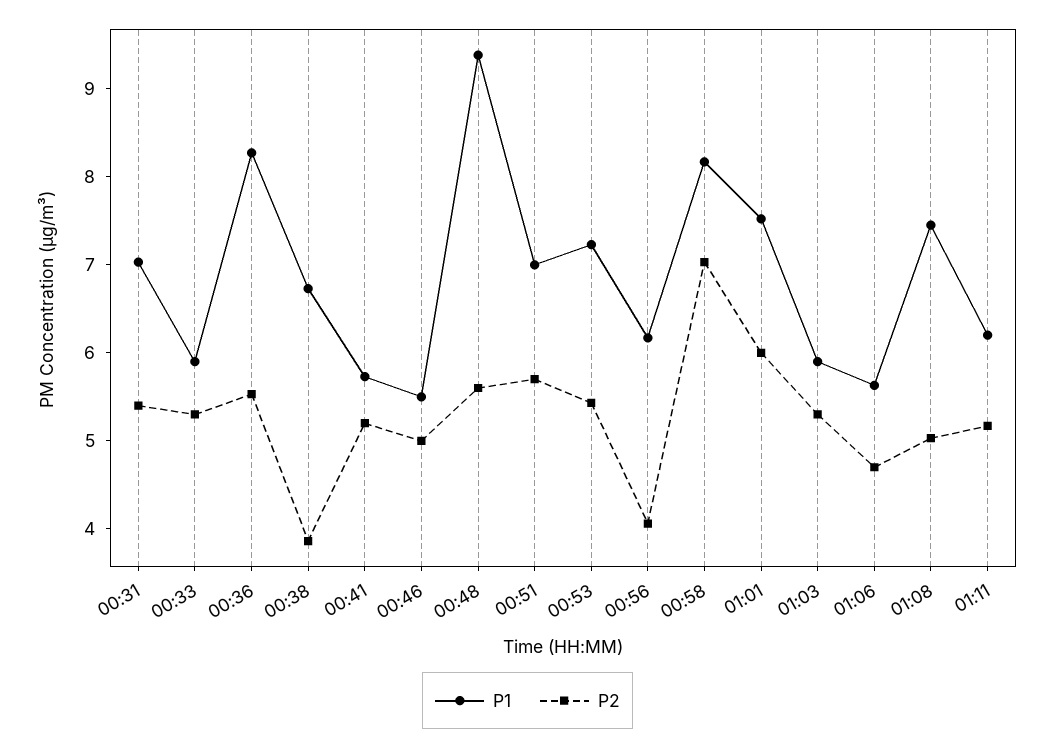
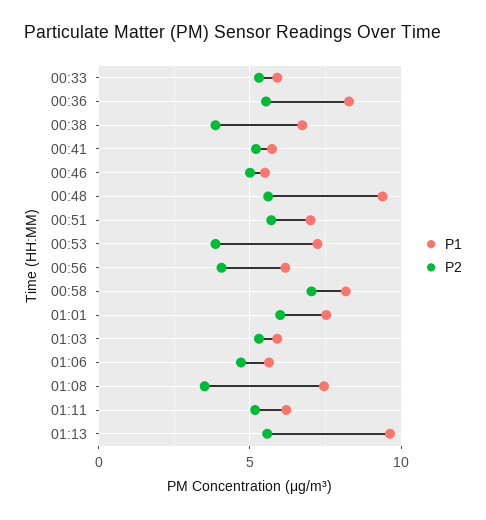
P1, 00:31: 7 -> none
P2, 00:31: 5.4 -> none
P2, 00:53: 5.4 -> 4
P2, 01:08: 5 -> 3.5
P1, 01:13: none -> 9.5
P2, 01:13: none -> 5.5

